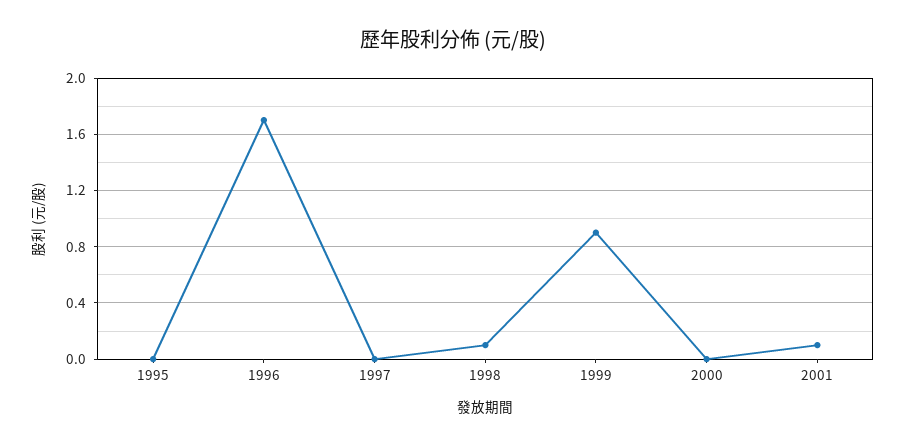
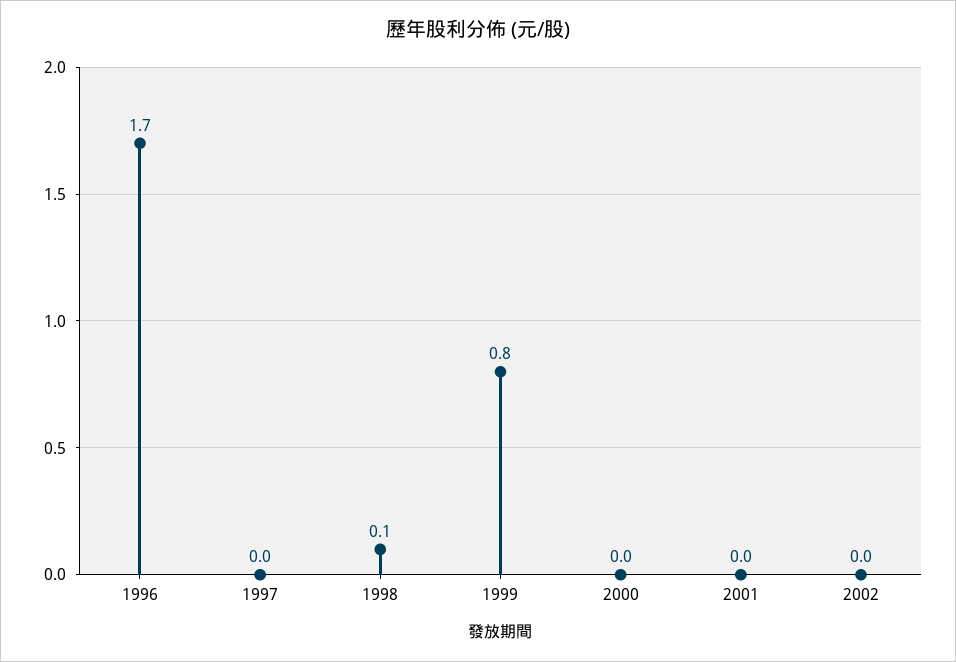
1995: 0 -> none
1999: 0.9 -> 0.8
2001: 0.1 -> 0
2002: none -> 0

